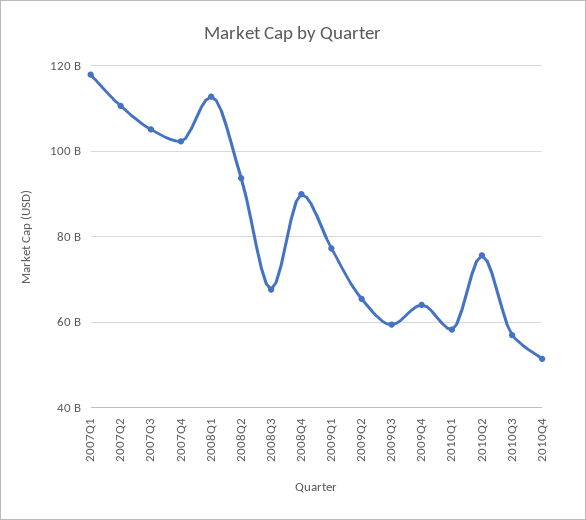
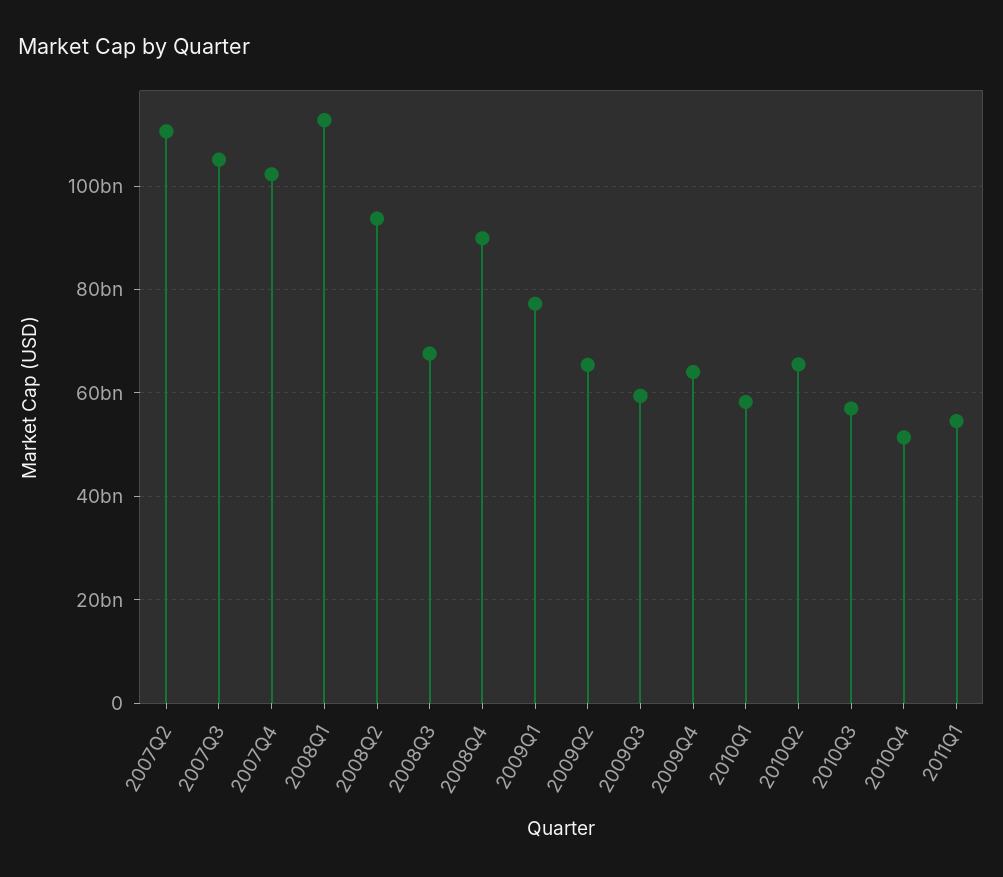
2007Q1: 118000000000 -> none
2010Q2: 76000000000 -> 66000000000
2011Q1: none -> 54000000000

